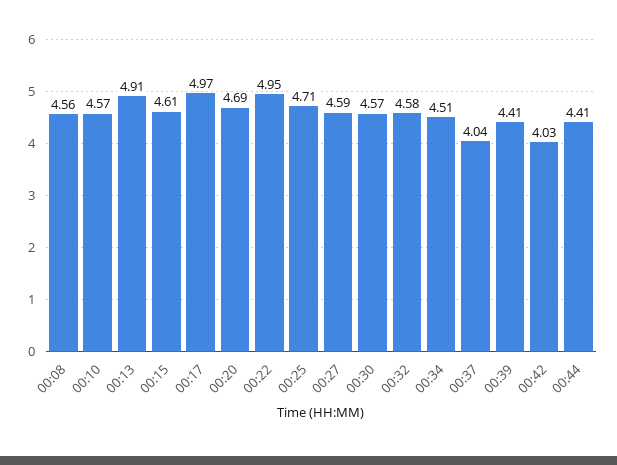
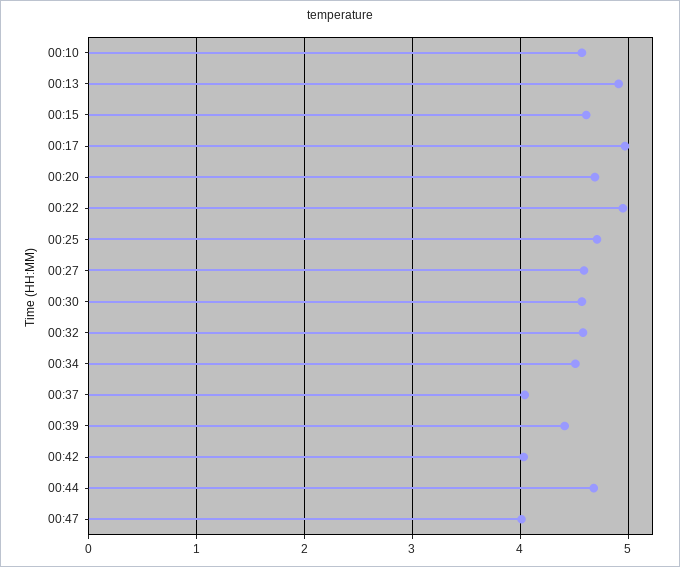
00:08: 4.56 -> none
00:44: 4.41 -> 4.7
00:47: none -> 4

